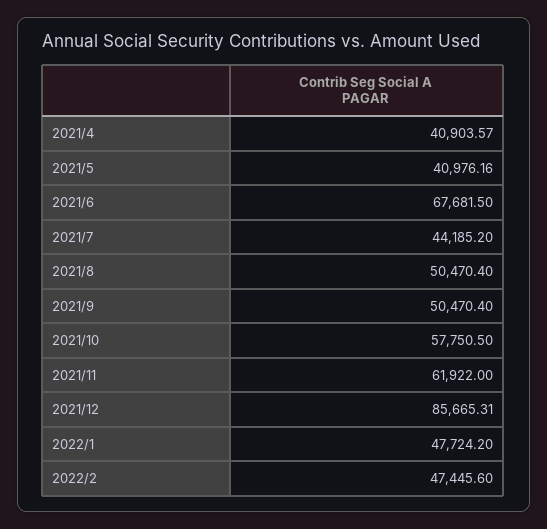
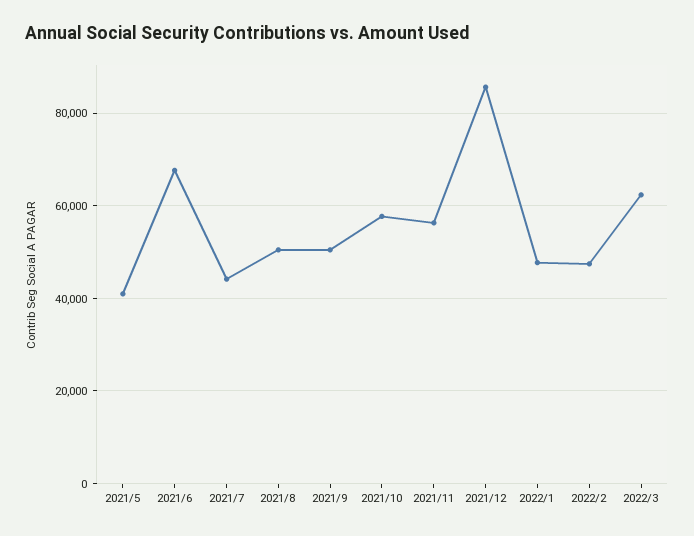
2021/4: 40903.57 -> none
2021/11: 61922 -> 56000
2022/3: none -> 62000

